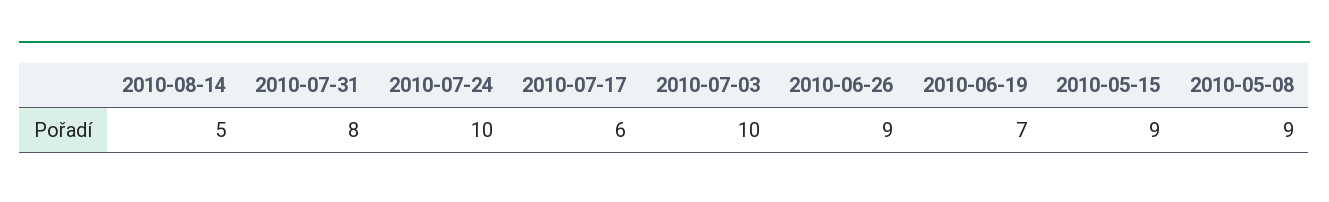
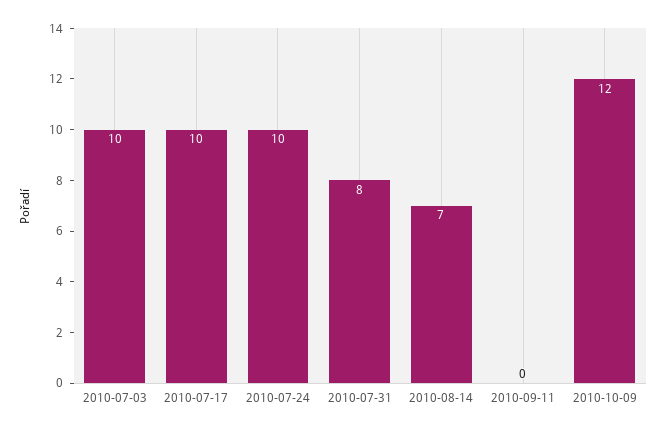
2010-08-14: 5 -> 7
2010-07-17: 6 -> 10
2010-06-26: 9 -> none
2010-06-19: 7 -> none
2010-05-15: 9 -> none
2010-05-08: 9 -> none
2010-09-11: none -> 0
2010-10-09: none -> 12

